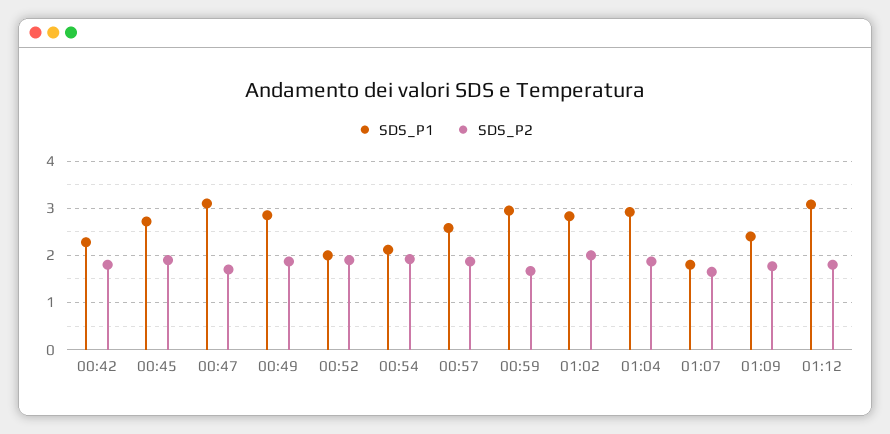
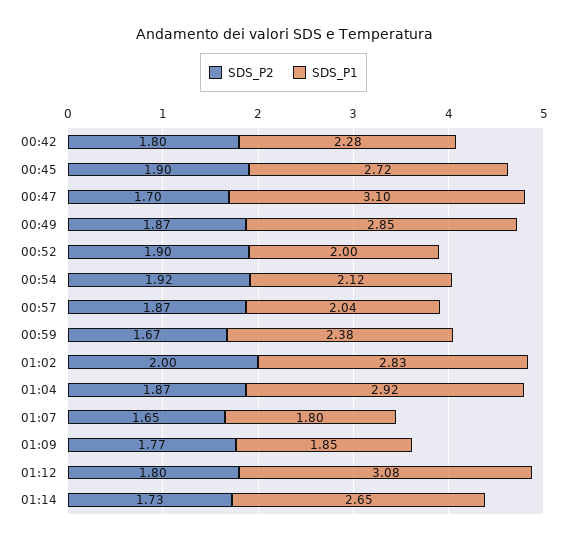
SDS_P1, 00:57: 2.6 -> 2.04
SDS_P1, 00:59: 3 -> 2.38
SDS_P1, 01:09: 2.4 -> 1.85
SDS_P2, 01:14: none -> 1.73
SDS_P1, 01:14: none -> 2.65

